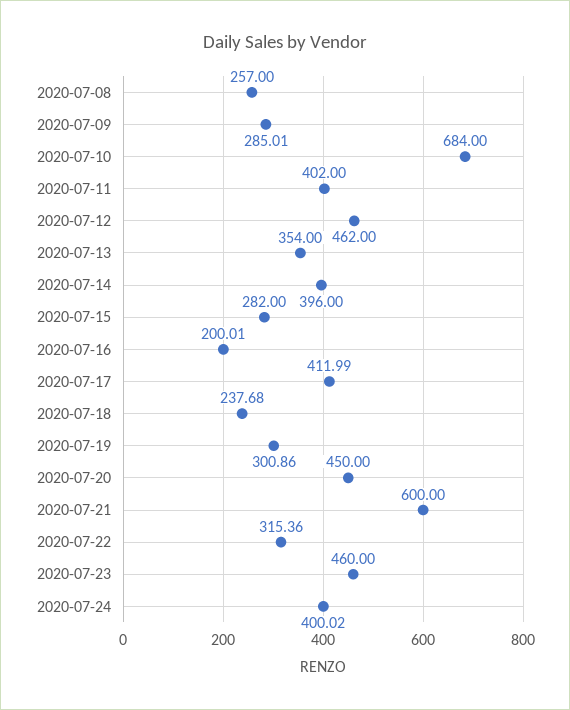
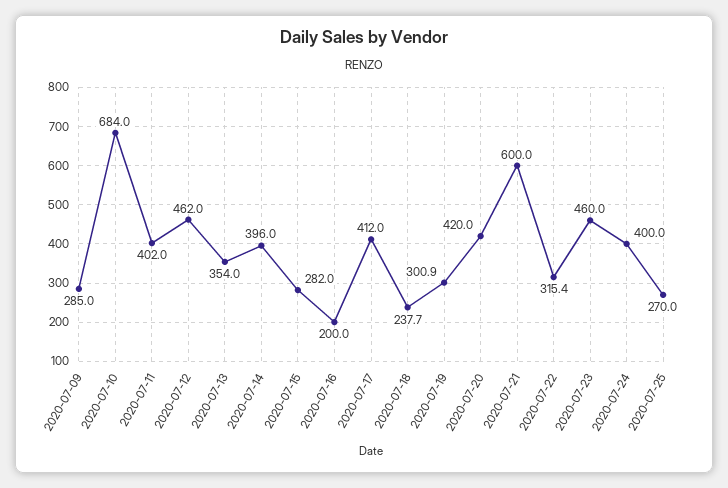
2020-07-08: 257 -> none
2020-07-20: 450 -> 420
2020-07-25: none -> 270

